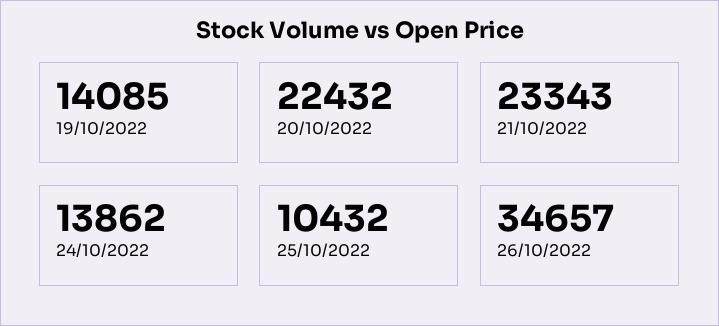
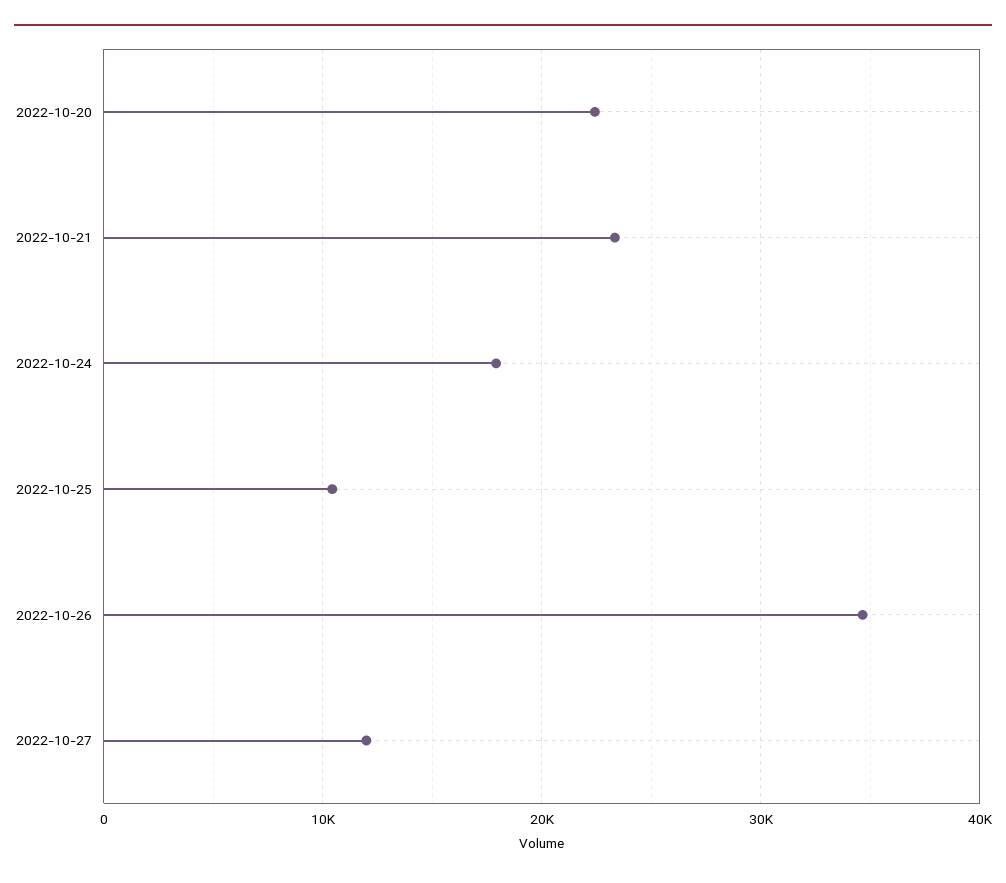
19/10/2022: 14085 -> none
24/10/2022: 13862 -> 18000
2022-10-27: none -> 12000

